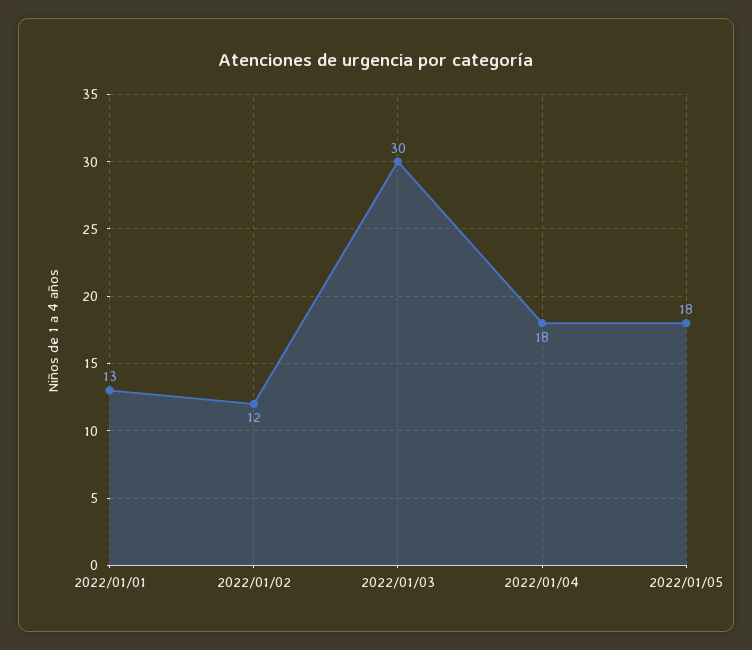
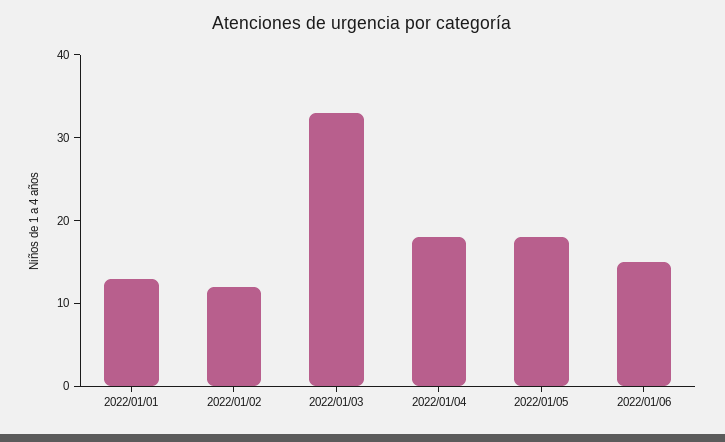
2022/01/03: 30 -> 33
2022/01/06: none -> 15

